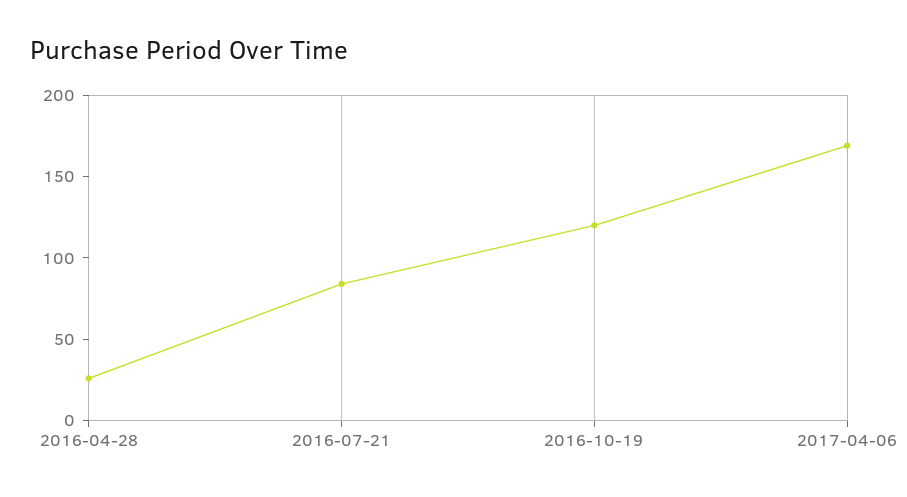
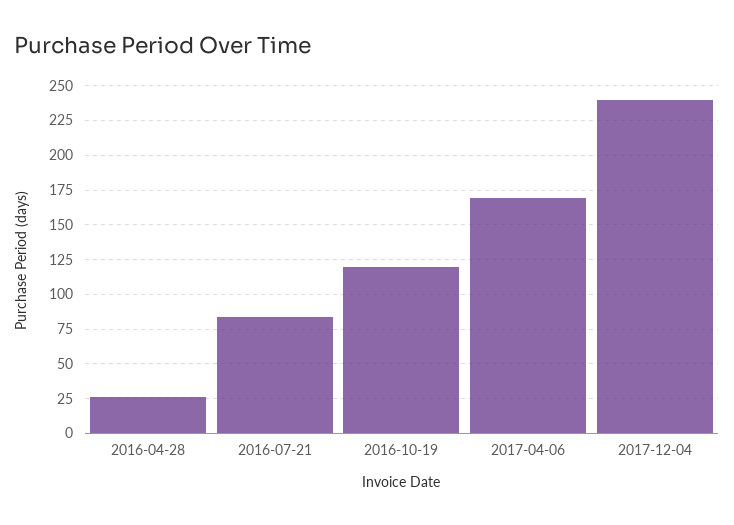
2017-12-04: none -> 240

